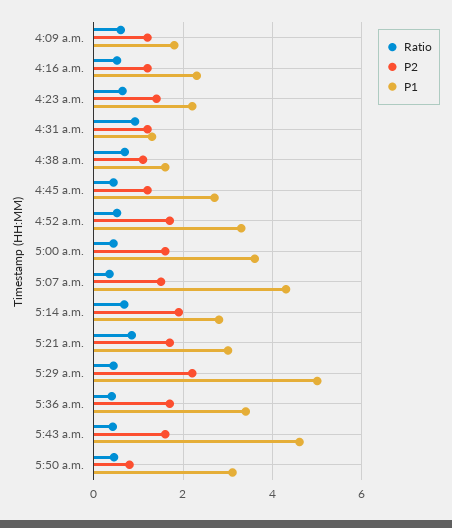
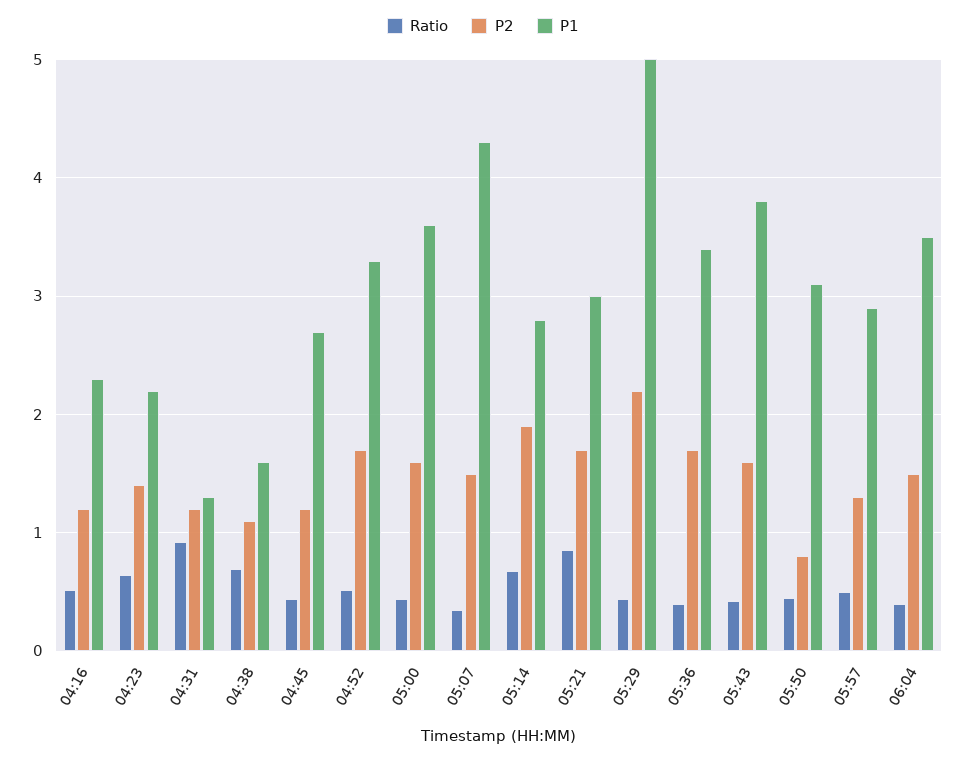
Ratio, 4:09 a.m.: 0.6 -> none
P2, 4:09 a.m.: 1.2 -> none
P1, 4:09 a.m.: 1.8 -> none
P1, 5:43 a.m.: 4.6 -> 3.8
Ratio, 05:57: none -> 0.5
P2, 05:57: none -> 1.3
P1, 05:57: none -> 2.9
Ratio, 06:04: none -> 0.4
P2, 06:04: none -> 1.5
P1, 06:04: none -> 3.5

